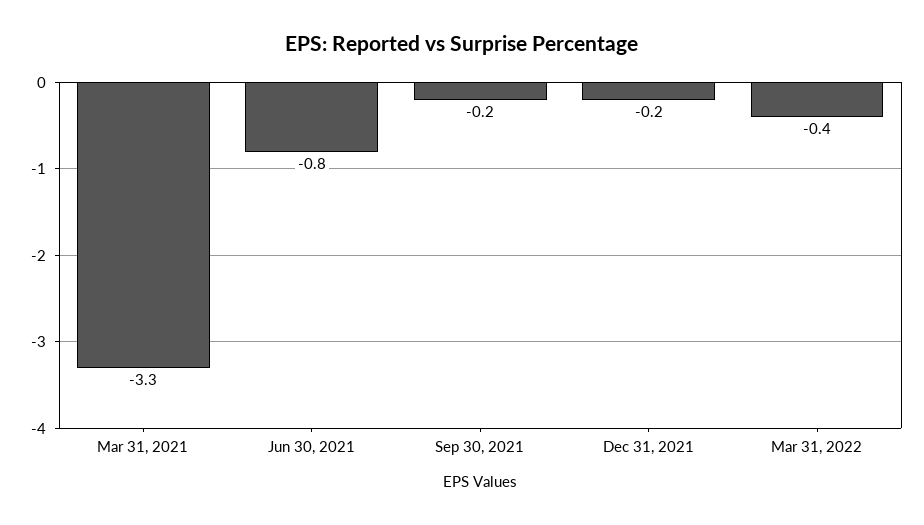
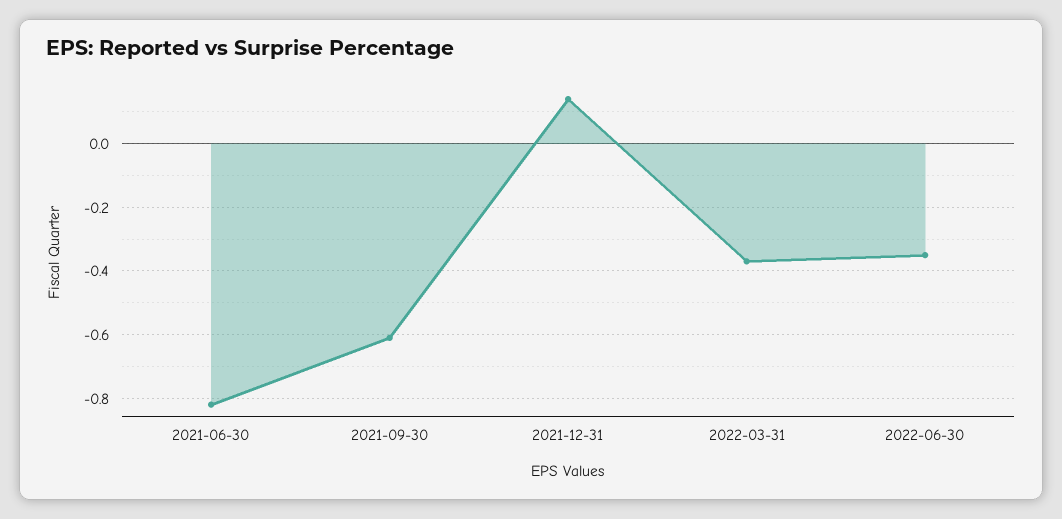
Mar 31, 2021: -3.3 -> none
Sep 30, 2021: -0.2 -> -0.6
Dec 31, 2021: -0.2 -> 0.15
2022-06-30: none -> -0.35

